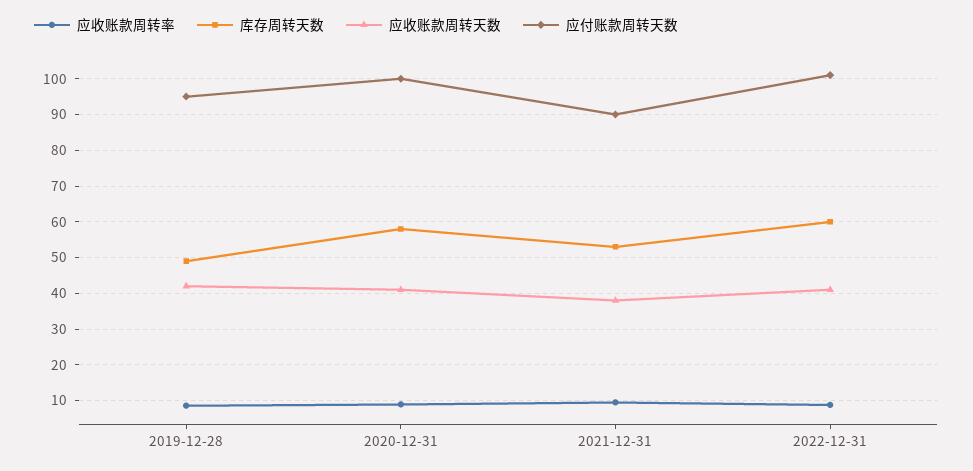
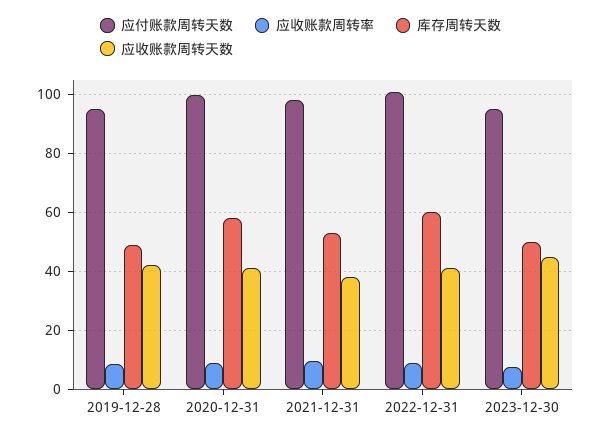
应付账款周转天数, 2021-12-31: 90 -> 97.5
应付账款周转天数, 2023-12-30: none -> 95
应收账款周转率, 2023-12-30: none -> 7.5
库存周转天数, 2023-12-30: none -> 50
应收账款周转天数, 2023-12-30: none -> 45

